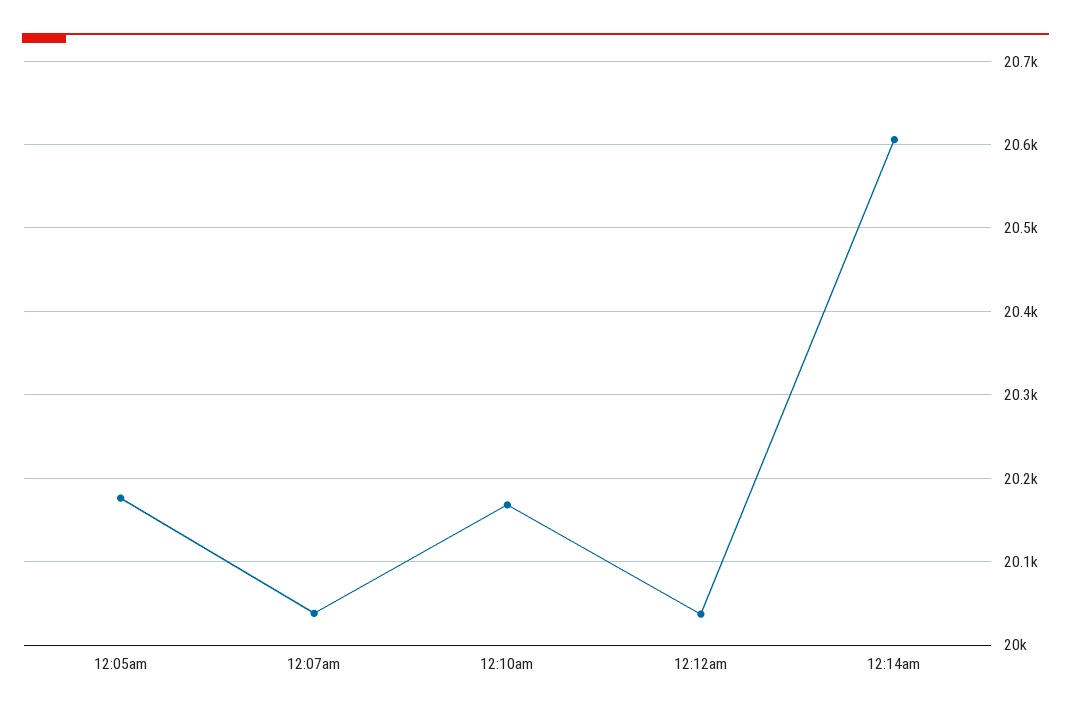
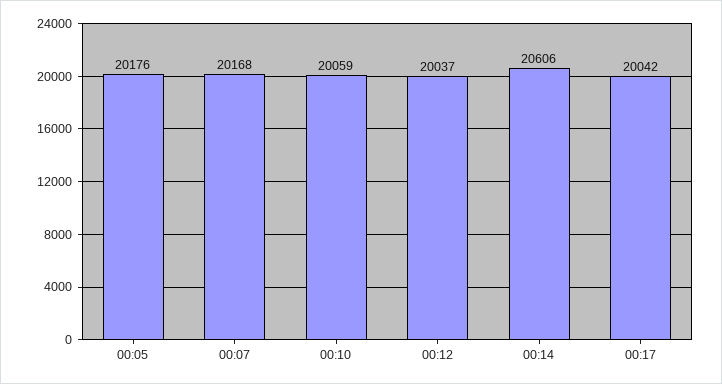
12:07am: 20040 -> 20168
12:10am: 20170 -> 20059
00:17: none -> 20042

